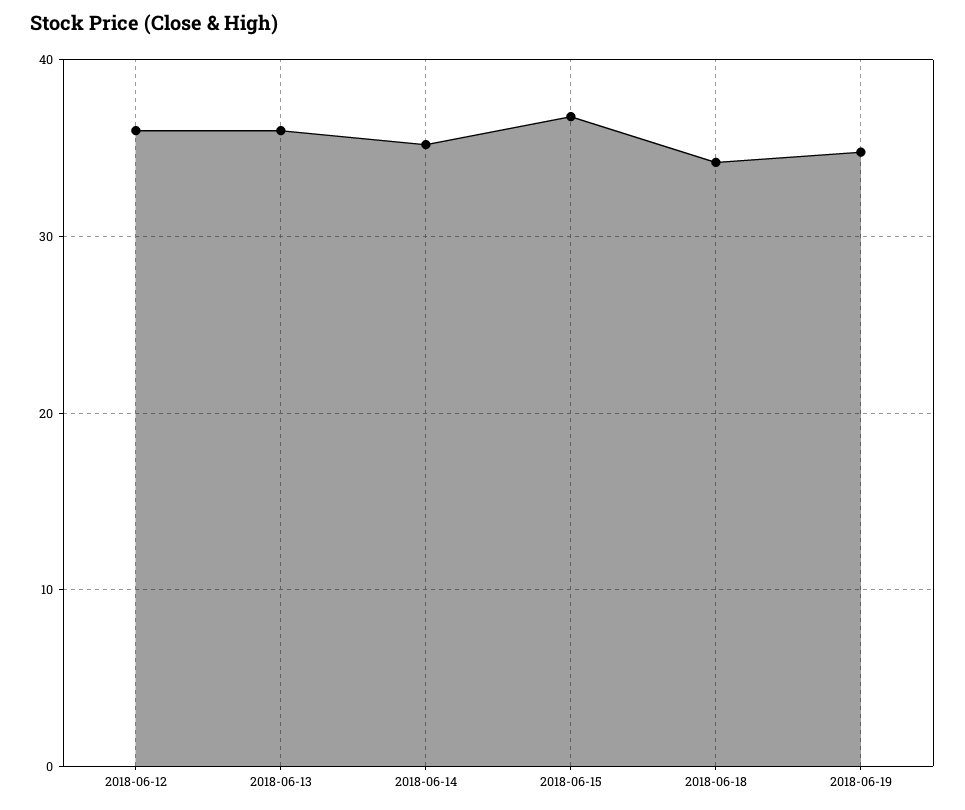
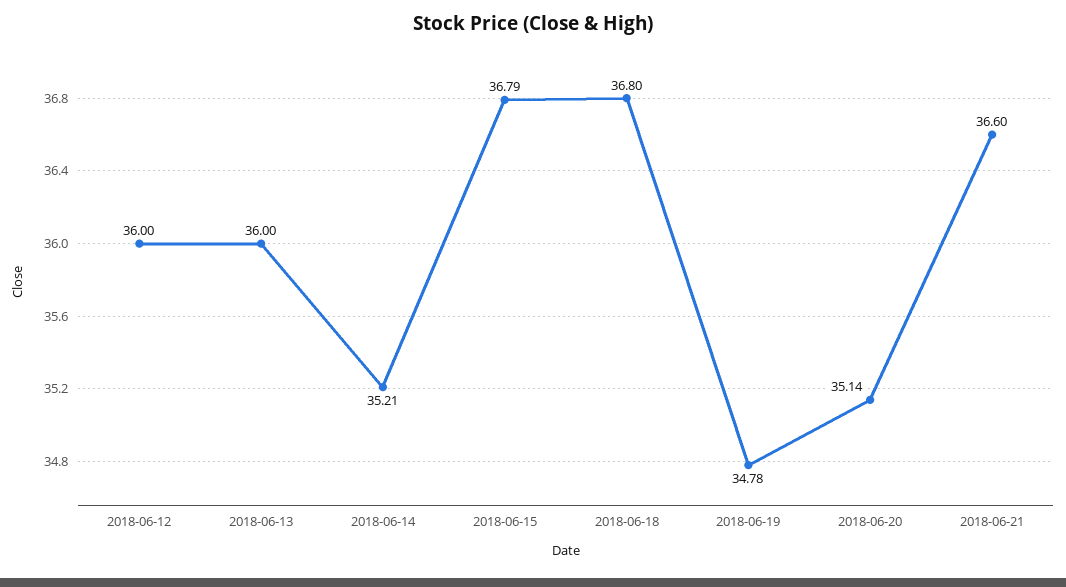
2018-06-18: 34 -> 36.8
2018-06-20: none -> 35.14
2018-06-21: none -> 36.6

